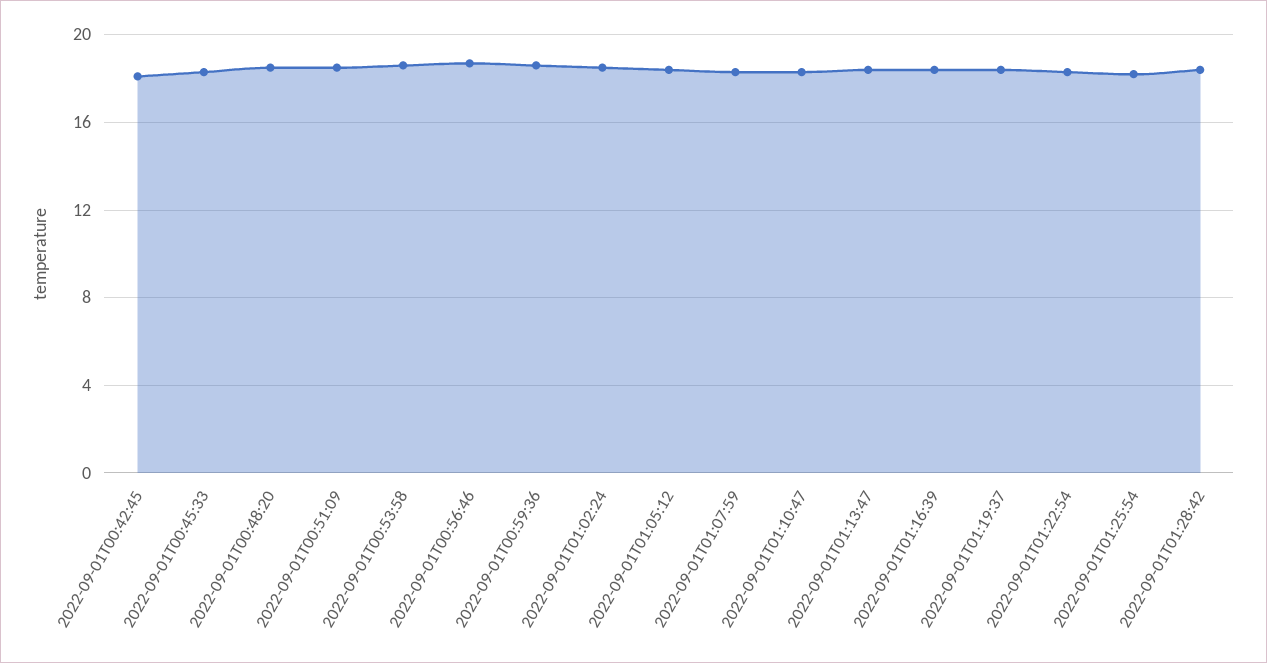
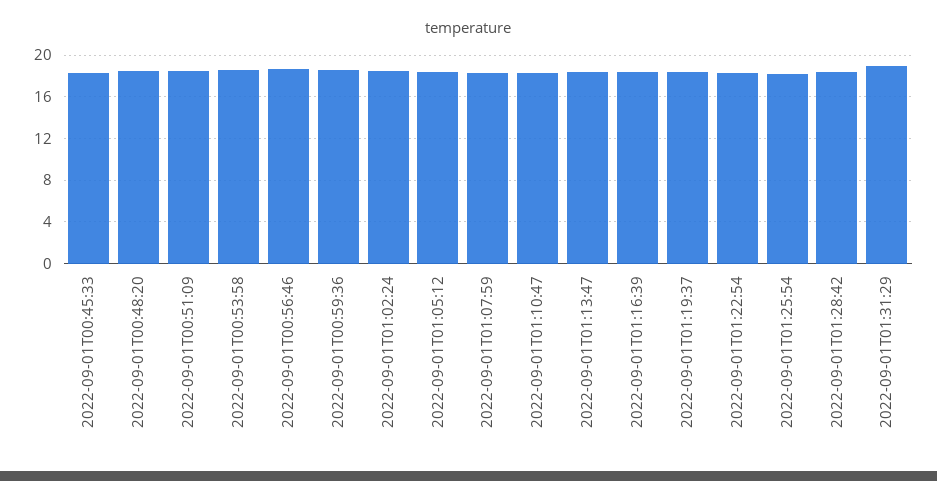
2022-09-01T00:42:45: 18 -> none
2022-09-01T01:31:29: none -> 19

